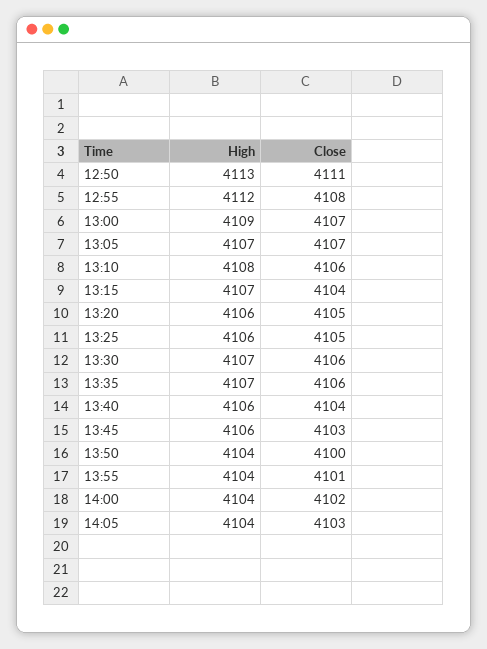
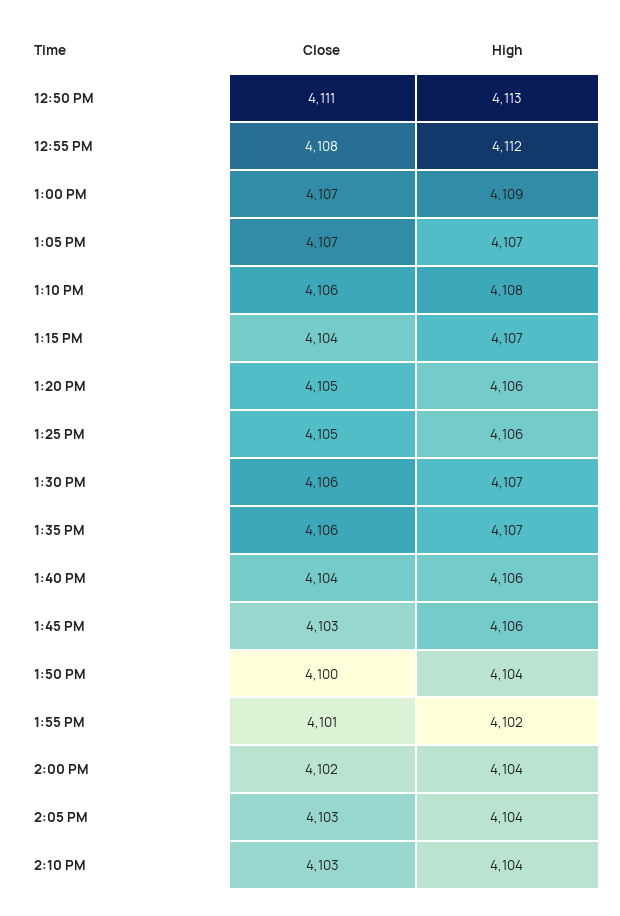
High, 13:55: 4104 -> 4102
Close, 2:10 PM: none -> 4103
High, 2:10 PM: none -> 4104

